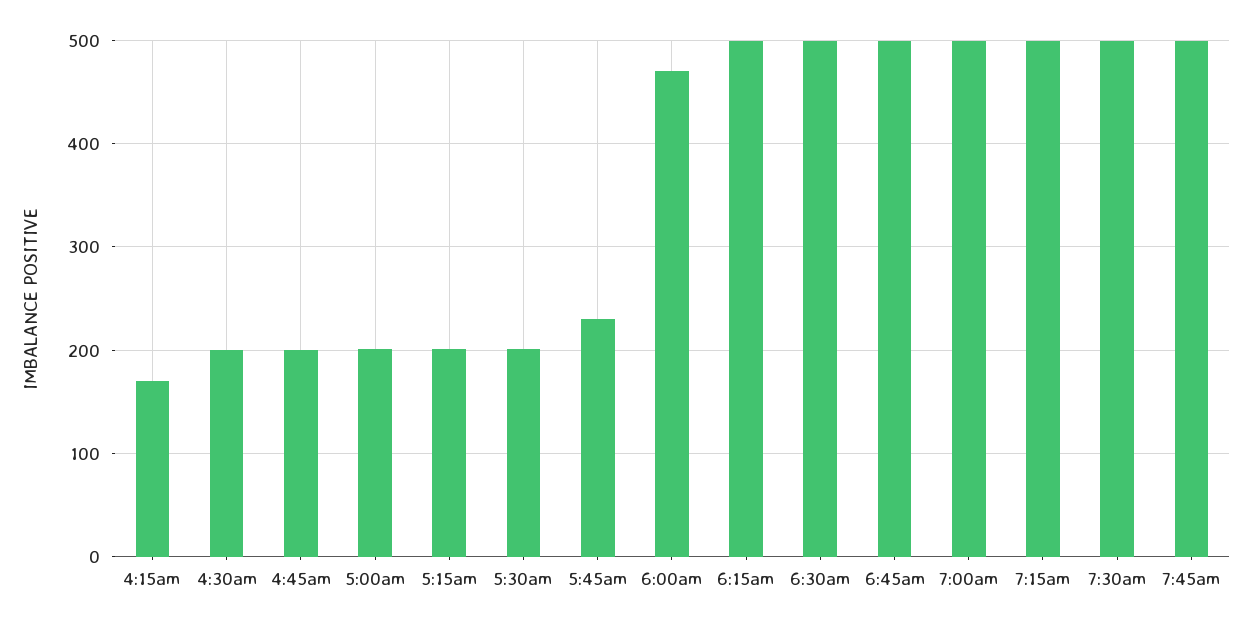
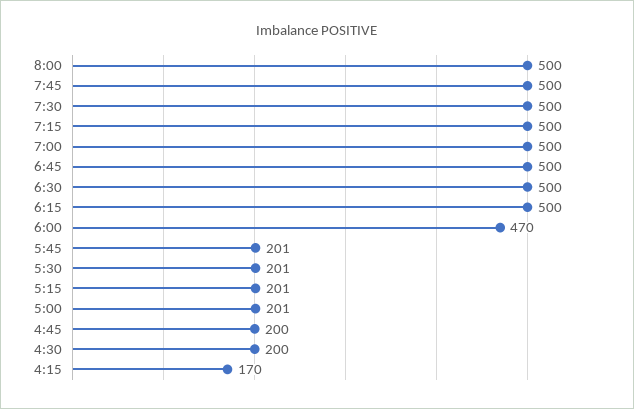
5:45am: 230 -> 201
8:00: none -> 500

